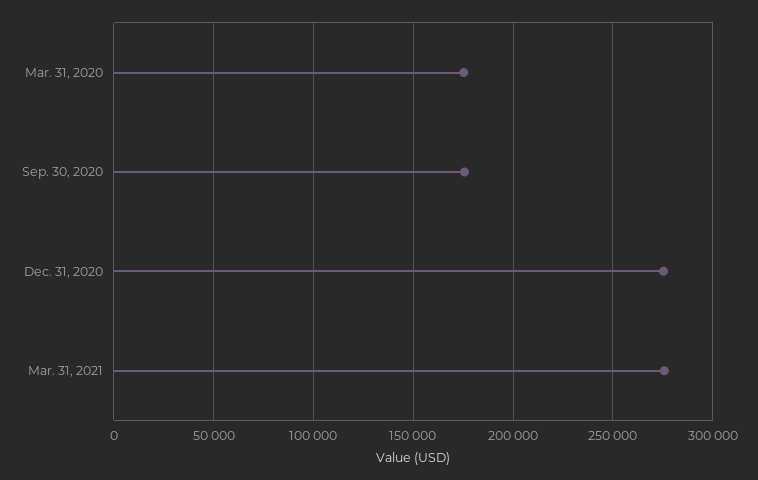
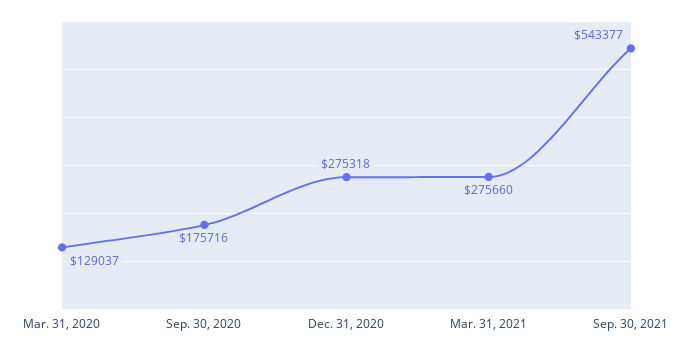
Mar. 31, 2020: 175000 -> 129037
Sep. 30, 2021: none -> 543377

